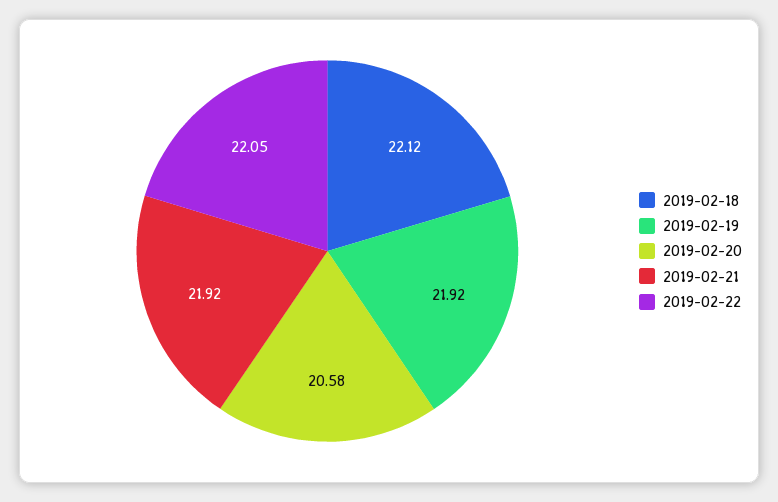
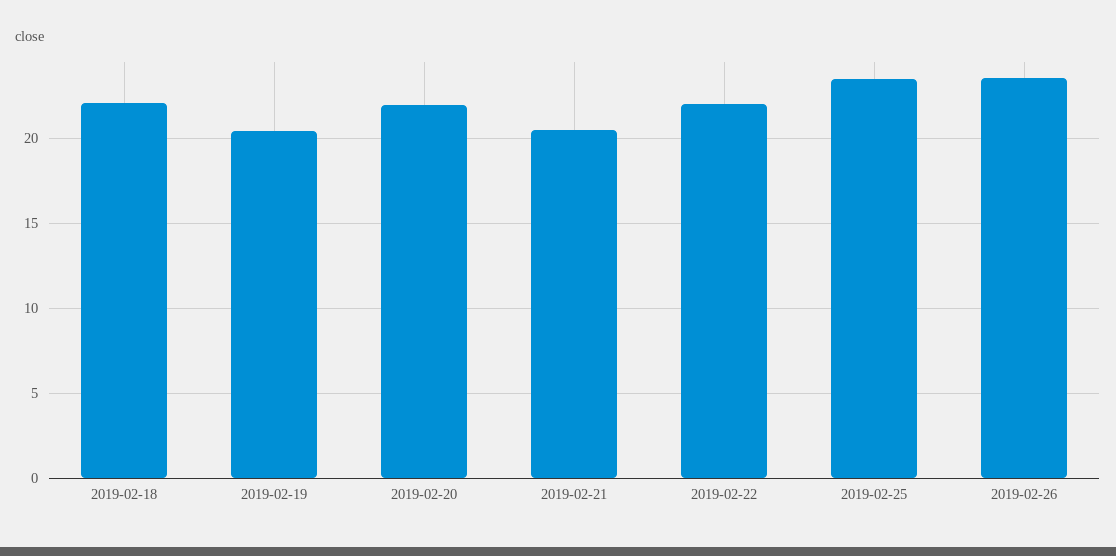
2019-02-19: 21.92 -> 20.5
2019-02-20: 20.58 -> 22
2019-02-21: 21.92 -> 20.5
2019-02-25: none -> 23.5
2019-02-26: none -> 23.5

